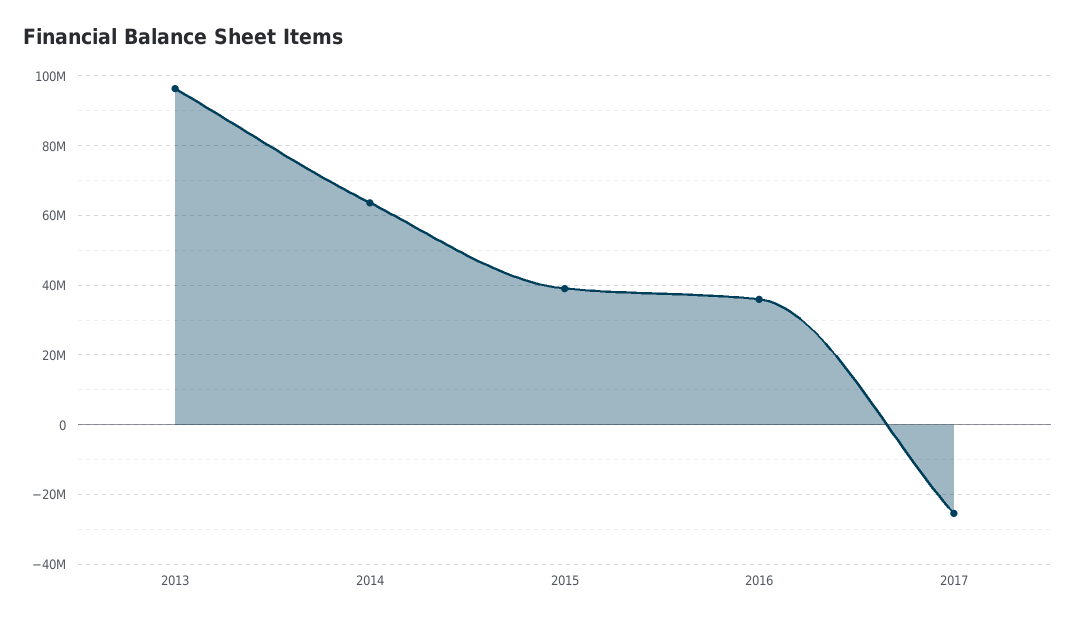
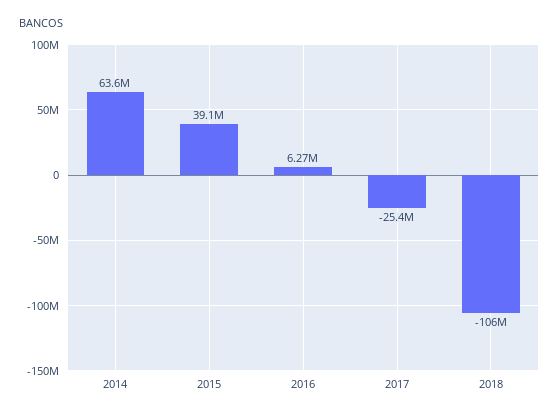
2013: 96000000 -> none
2016: 36000000 -> 6270000
2018: none -> -106000000

